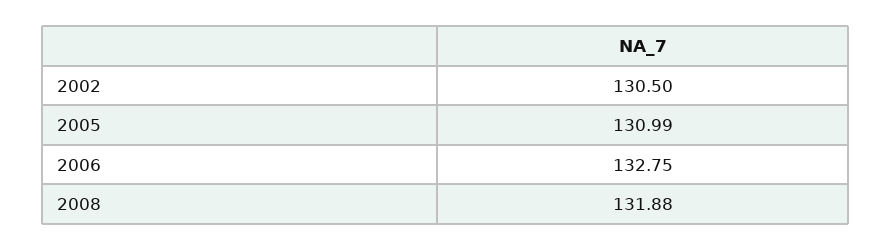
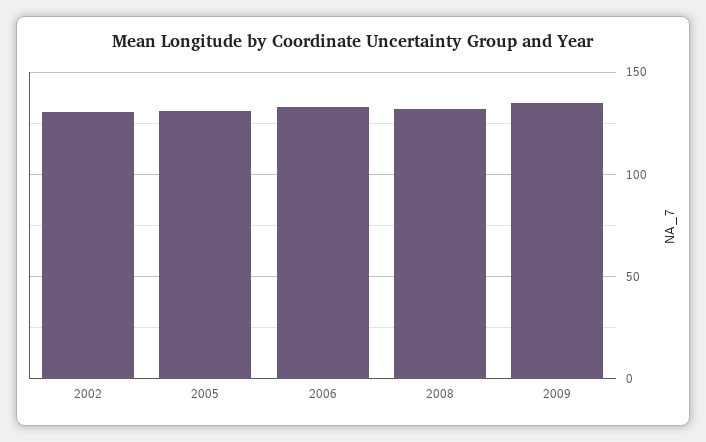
2009: none -> 135

